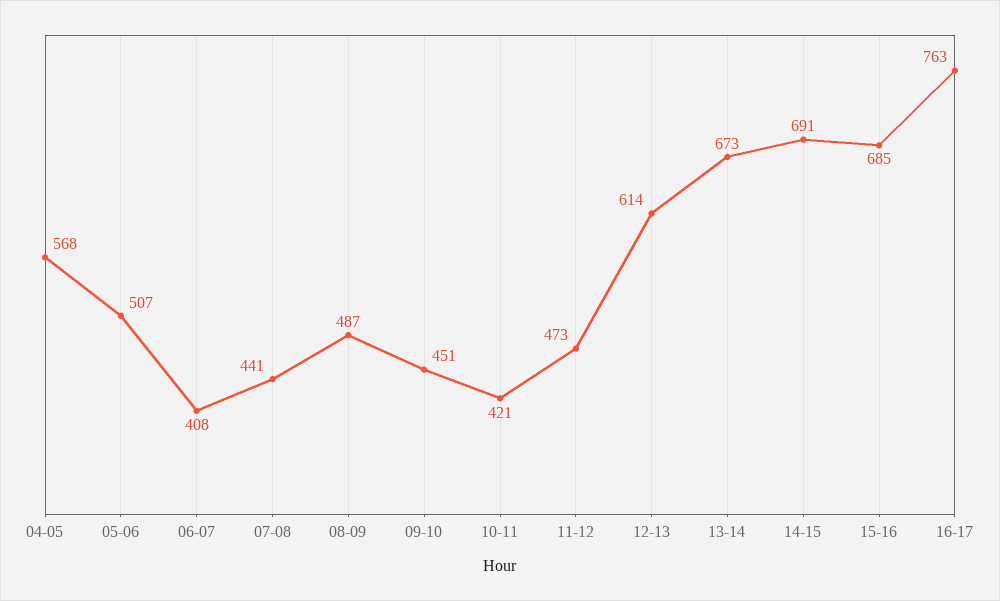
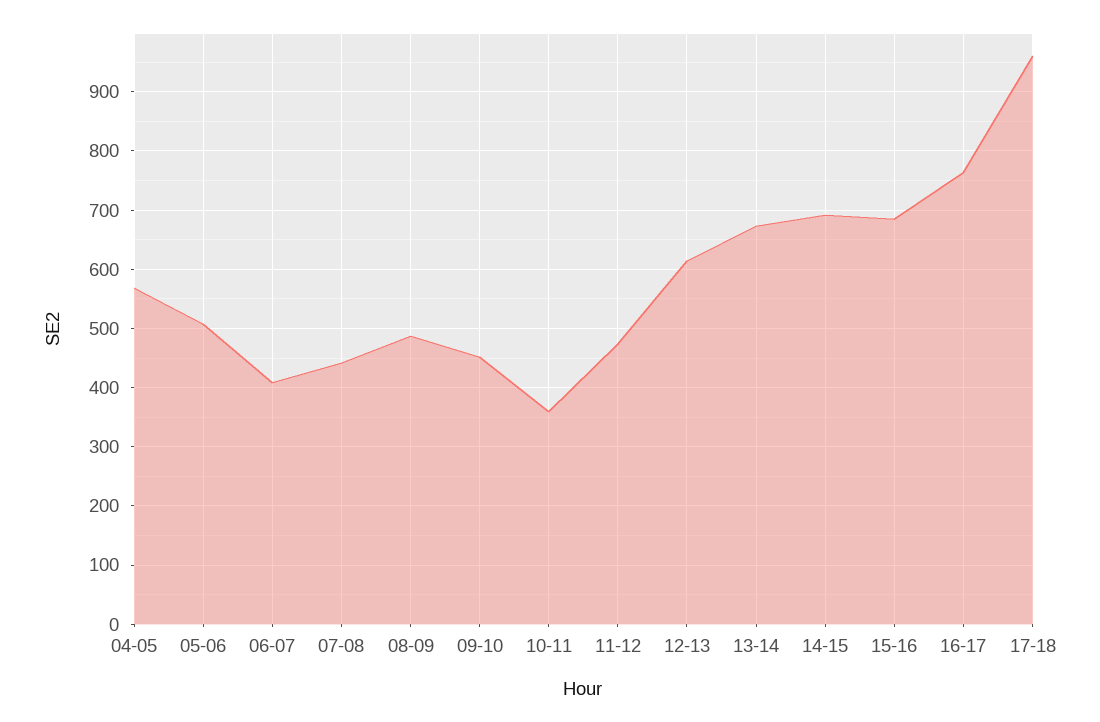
10-11: 421 -> 360
17-18: none -> 960

